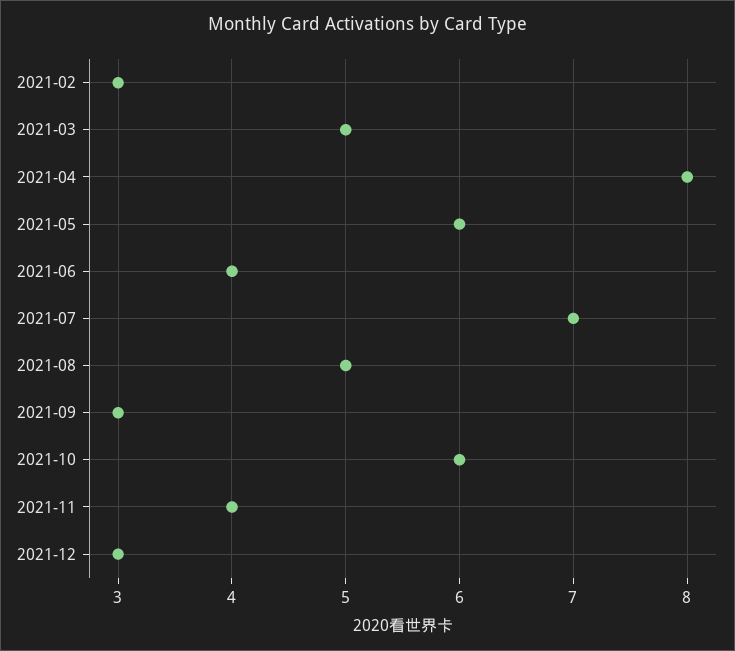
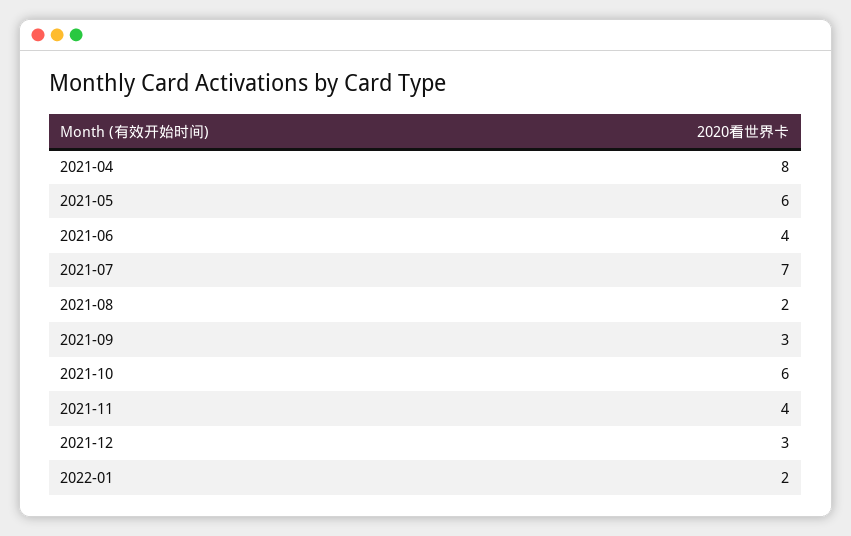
2021-02: 3 -> none
2021-03: 5 -> none
2021-08: 5 -> 2
2022-01: none -> 2

